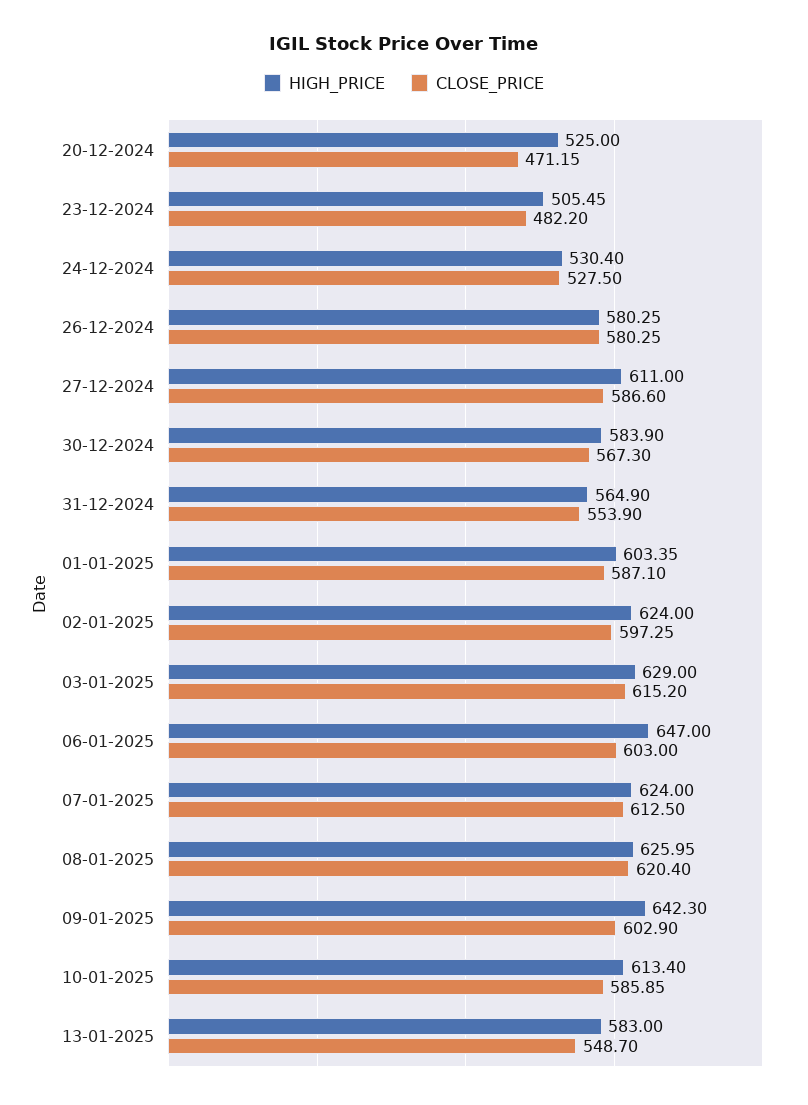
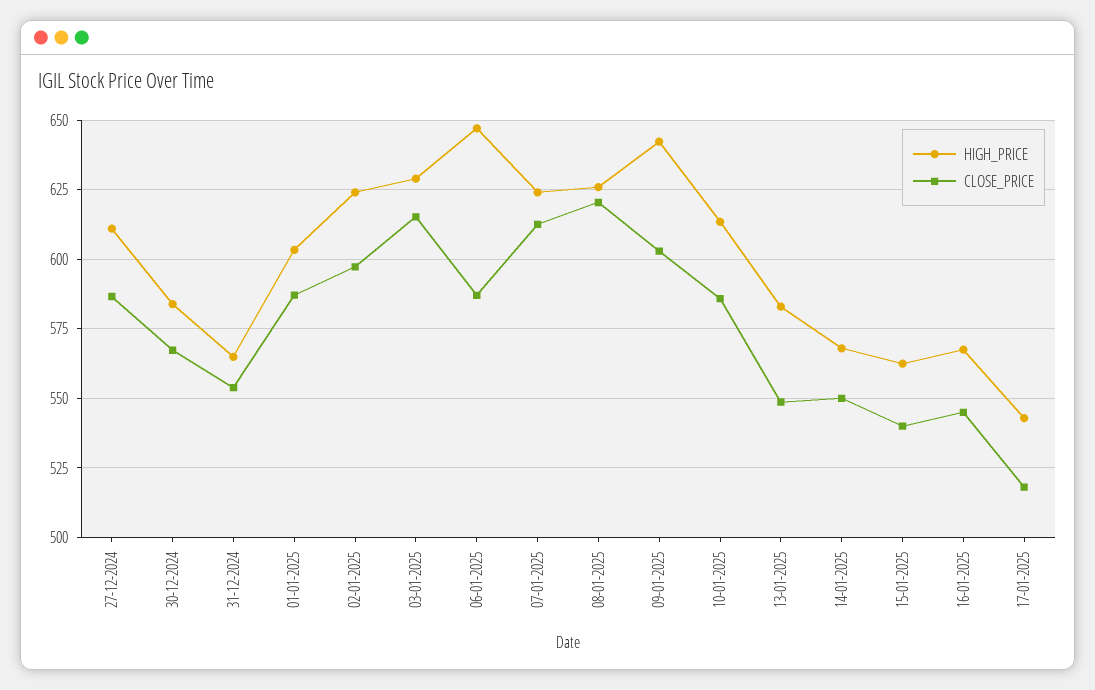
HIGH_PRICE, 20-12-2024: 525 -> none
CLOSE_PRICE, 20-12-2024: 471.15 -> none
HIGH_PRICE, 23-12-2024: 505.45 -> none
CLOSE_PRICE, 23-12-2024: 482.2 -> none
HIGH_PRICE, 24-12-2024: 530.4 -> none
CLOSE_PRICE, 24-12-2024: 527.5 -> none
HIGH_PRICE, 26-12-2024: 580.25 -> none
CLOSE_PRICE, 26-12-2024: 580.25 -> none
CLOSE_PRICE, 06-01-2025: 603 -> 587.5
HIGH_PRICE, 14-01-2025: none -> 567.5
CLOSE_PRICE, 14-01-2025: none -> 550
HIGH_PRICE, 15-01-2025: none -> 562.5
CLOSE_PRICE, 15-01-2025: none -> 540
HIGH_PRICE, 16-01-2025: none -> 567.5
CLOSE_PRICE, 16-01-2025: none -> 545
HIGH_PRICE, 17-01-2025: none -> 542.5
CLOSE_PRICE, 17-01-2025: none -> 517.5

